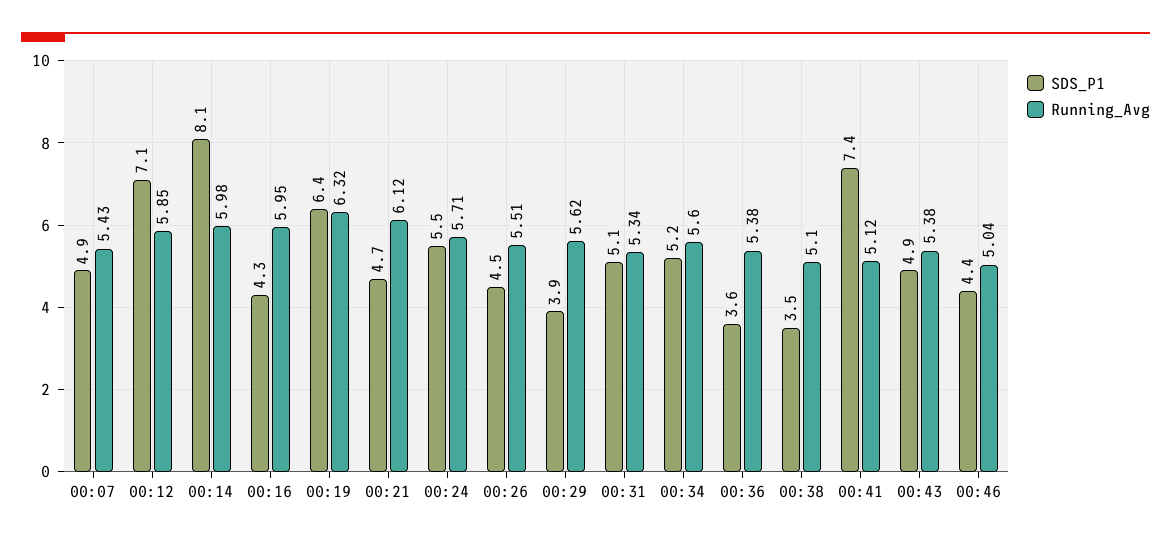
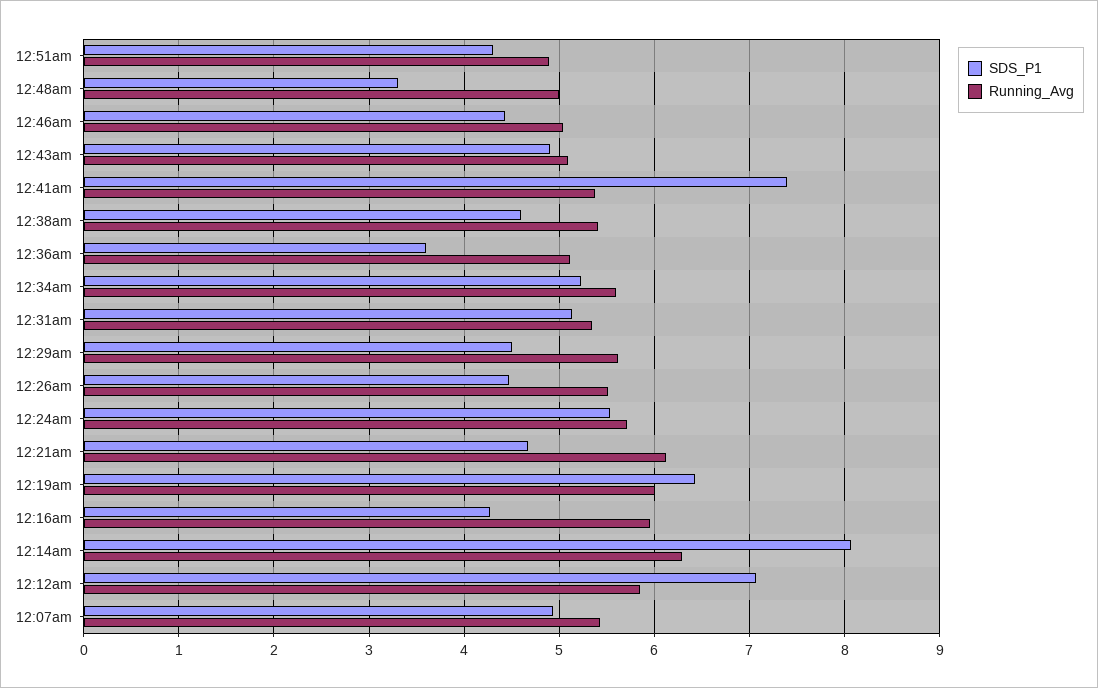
Running_Avg, 00:14: 5.98 -> 6.3
Running_Avg, 00:19: 6.32 -> 6
SDS_P1, 00:29: 3.9 -> 4.5
Running_Avg, 00:36: 5.38 -> 5.1
SDS_P1, 00:38: 3.5 -> 4.6
Running_Avg, 00:38: 5.1 -> 5.4
Running_Avg, 00:41: 5.12 -> 5.4
Running_Avg, 00:43: 5.38 -> 5.1
SDS_P1, 12:51am: none -> 4.3
Running_Avg, 12:51am: none -> 4.9
SDS_P1, 12:48am: none -> 3.3
Running_Avg, 12:48am: none -> 5

